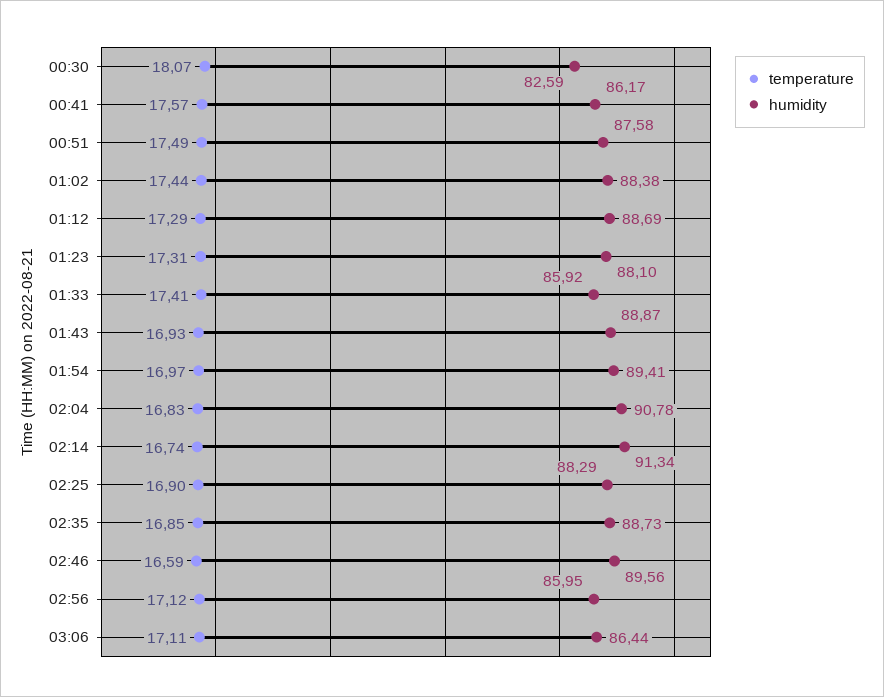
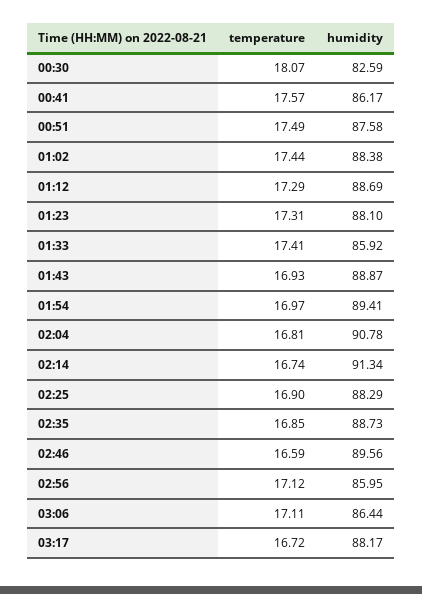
temperature, 02:04: 16.83 -> 16.81
temperature, 03:17: none -> 16.72
humidity, 03:17: none -> 88.17

